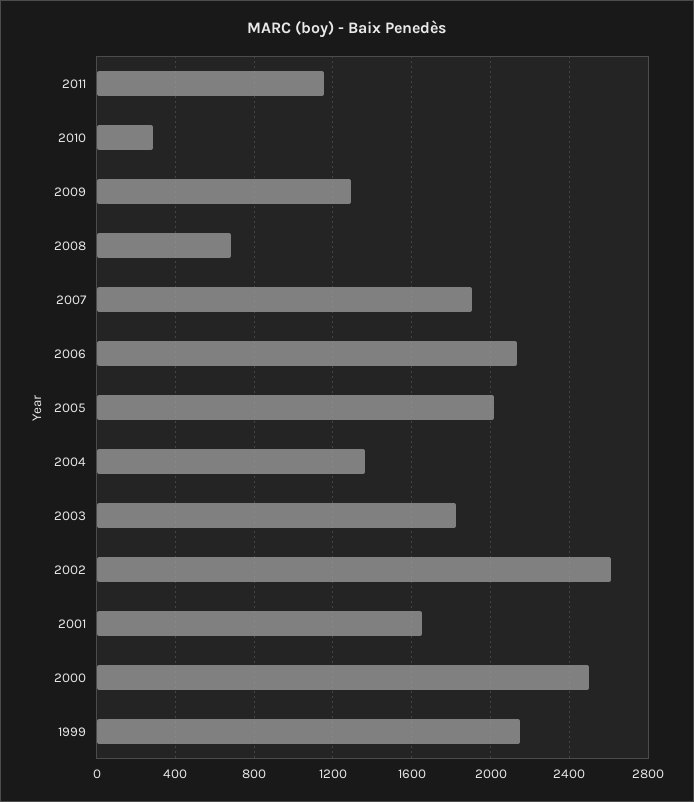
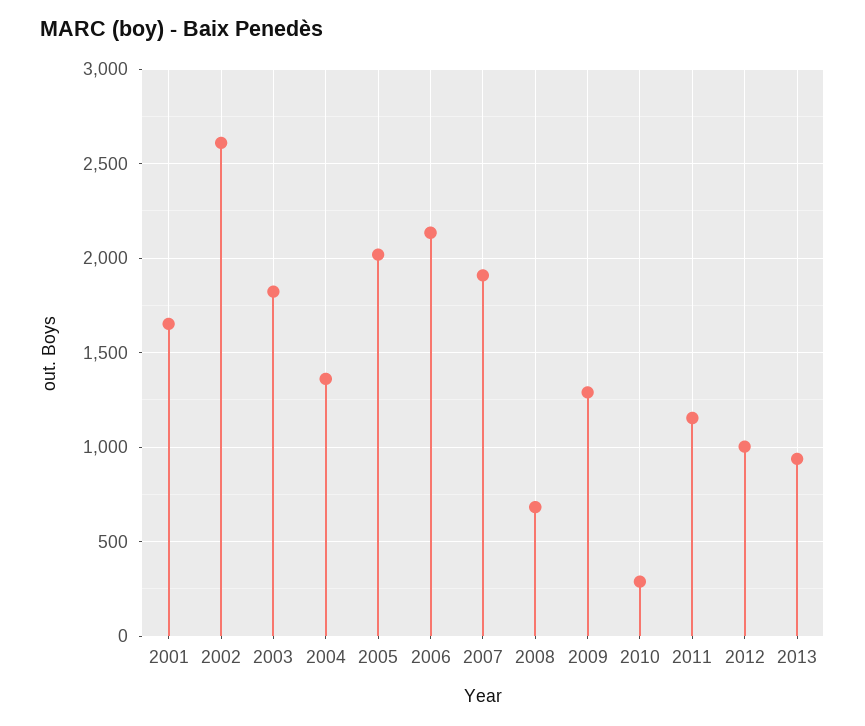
2000: 2500 -> none
1999: 2150 -> none
2012: none -> 1000
2013: none -> 950

